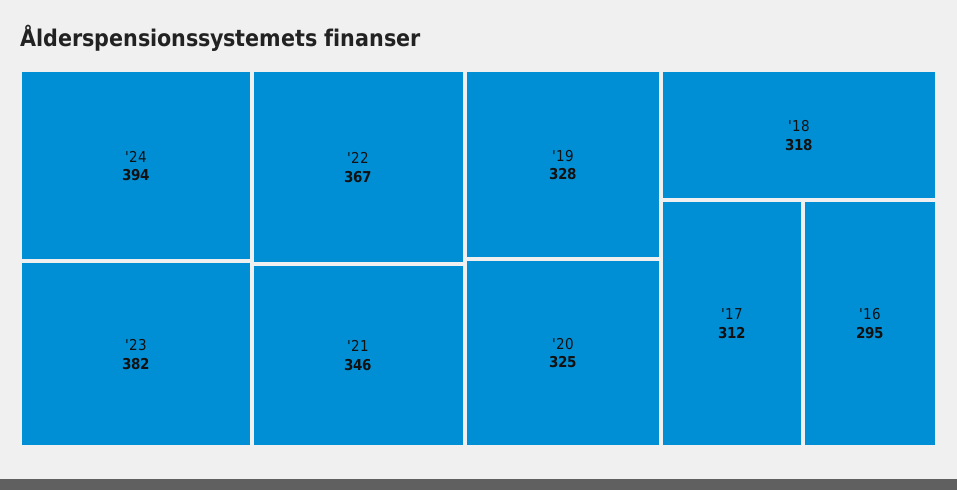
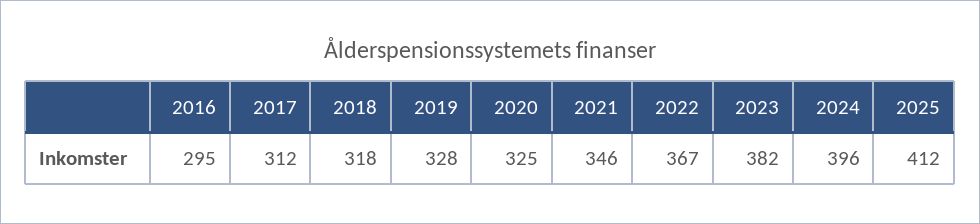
'24: 394 -> 396
2025: none -> 412

